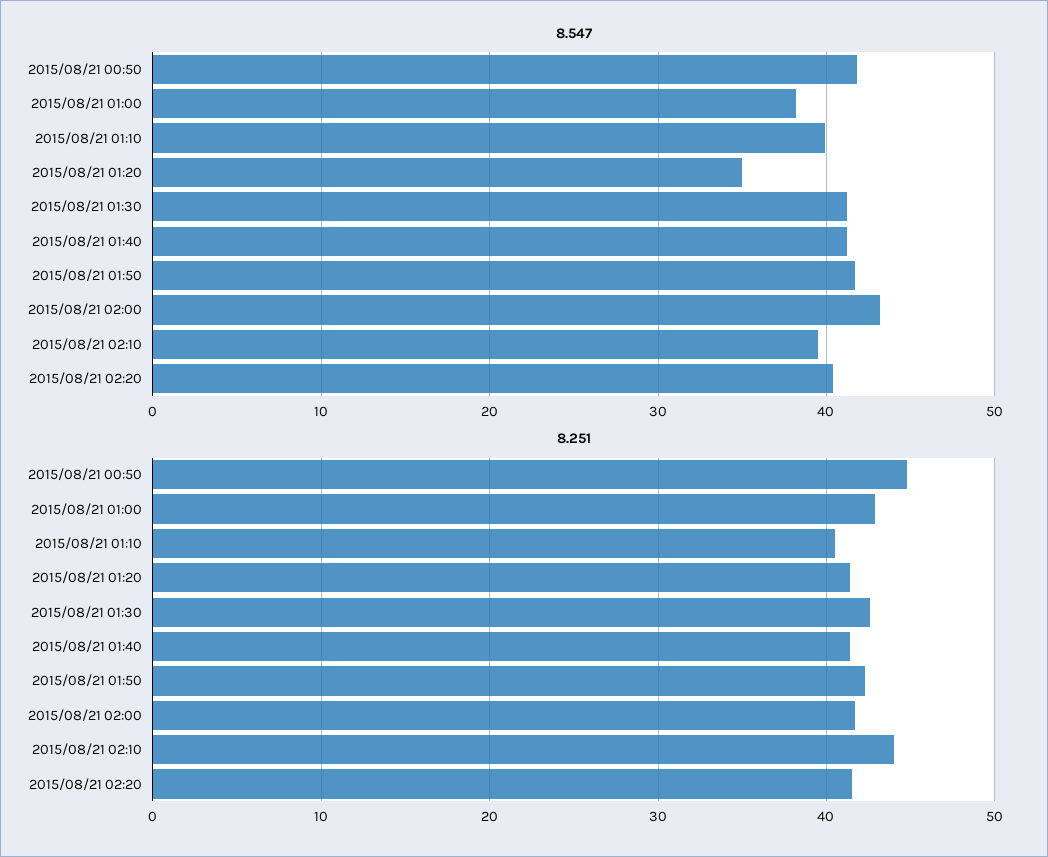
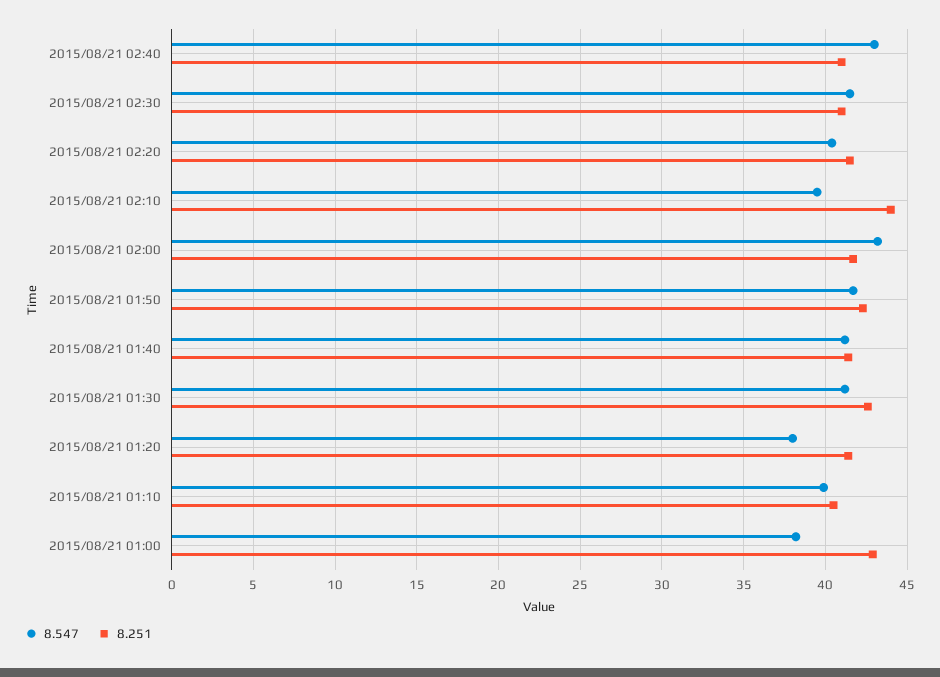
8.547, 2015/08/21 00:50: 42 -> none
8.547, 2015/08/21 01:20: 35 -> 38
8.251, 2015/08/21 00:50: 45 -> none
8.547, 2015/08/21 02:40: none -> 43
8.251, 2015/08/21 02:40: none -> 41
8.547, 2015/08/21 02:30: none -> 41.5
8.251, 2015/08/21 02:30: none -> 41

